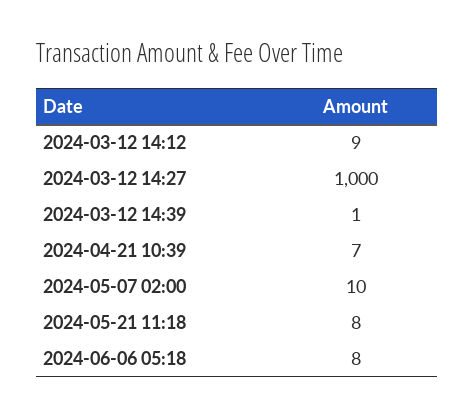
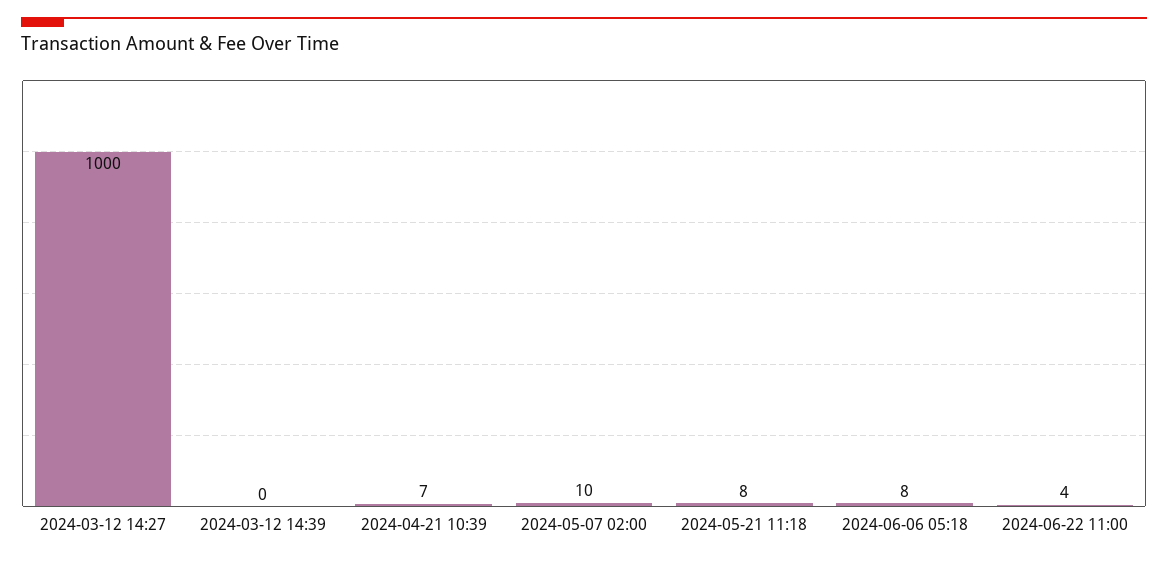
2024-03-12 14:12: 9 -> none
2024-03-12 14:39: 1 -> 0
2024-06-22 11:00: none -> 4

